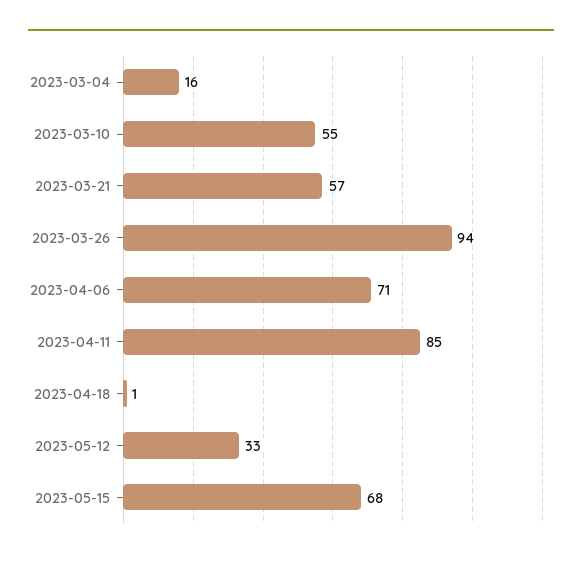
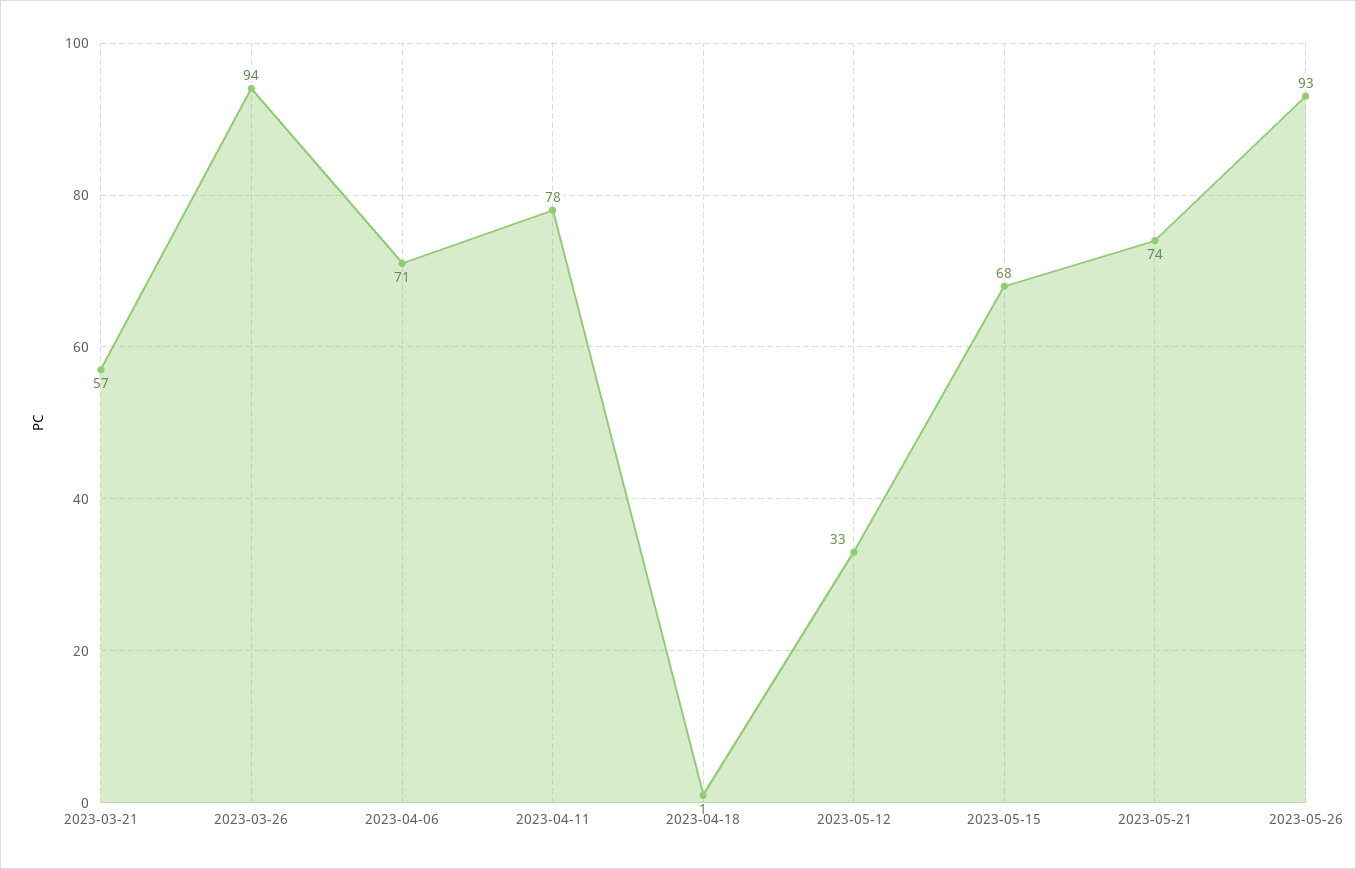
2023-03-04: 16 -> none
2023-03-10: 55 -> none
2023-04-11: 85 -> 78
2023-05-21: none -> 74
2023-05-26: none -> 93

